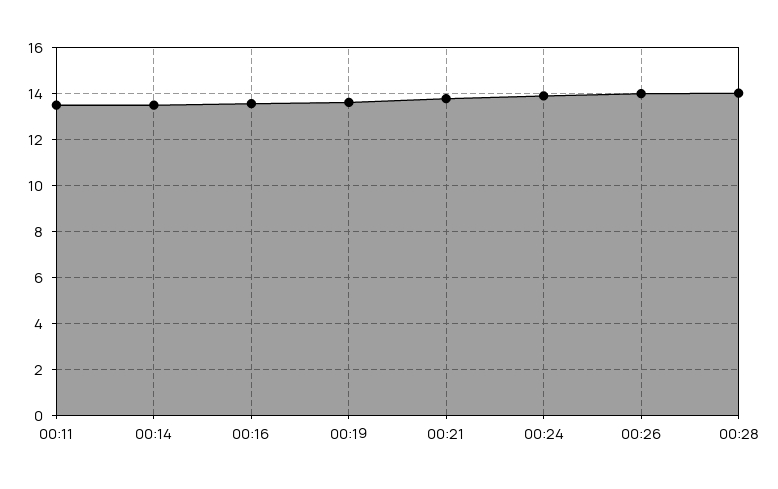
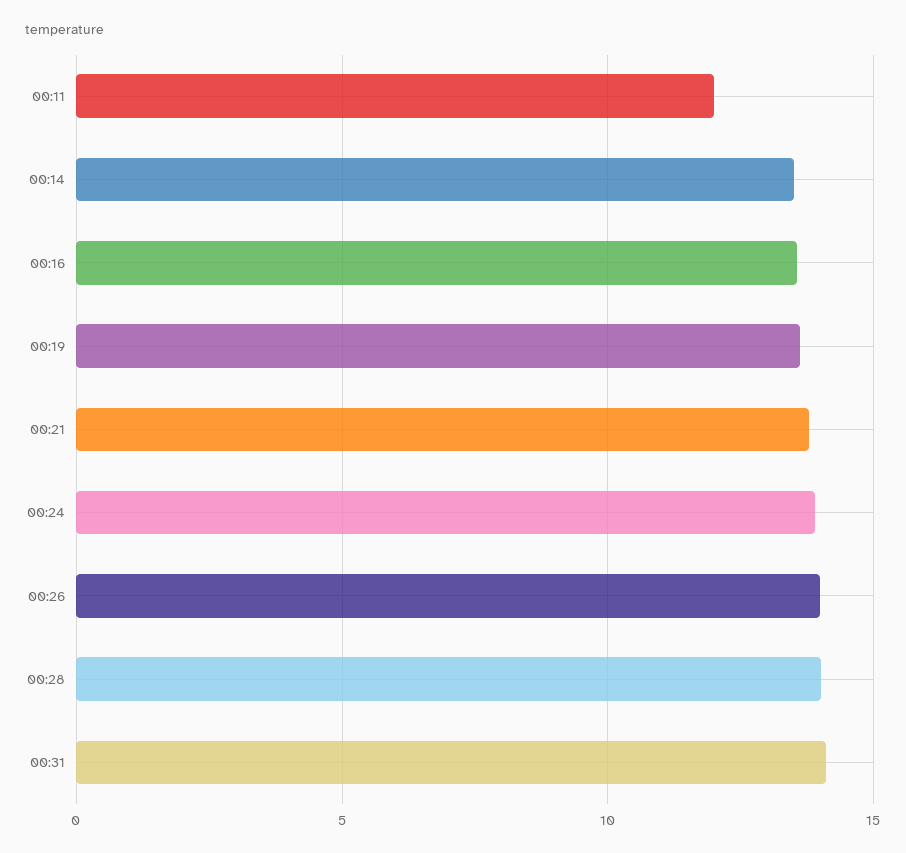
00:11: 13.5 -> 12
00:31: none -> 14

